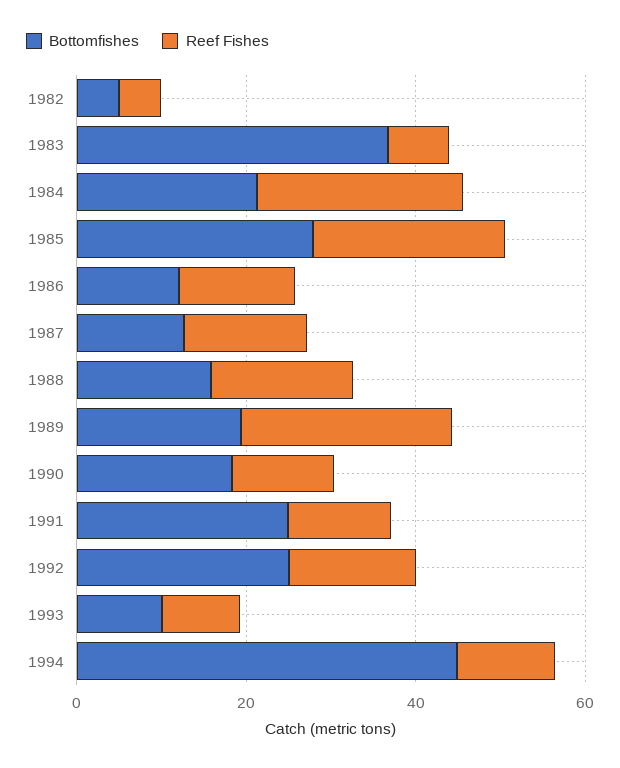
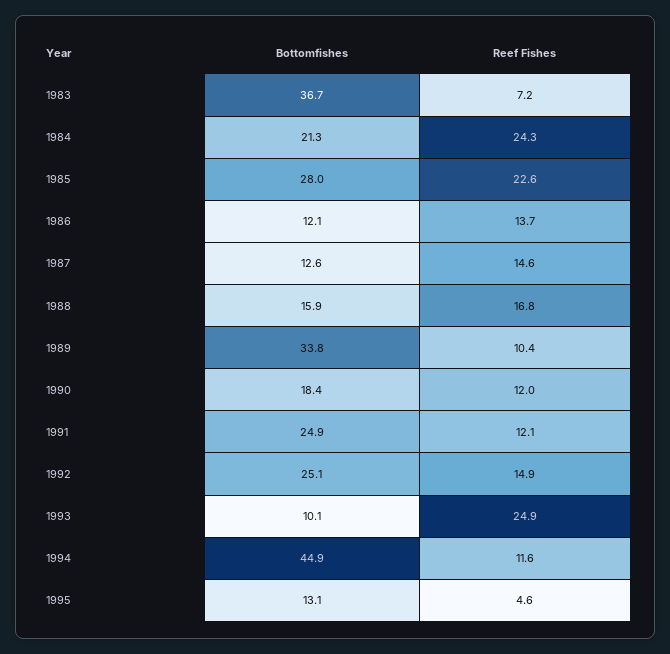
Bottomfishes, 1982: 5 -> none
Reef Fishes, 1982: 5 -> none
Bottomfishes, 1989: 20 -> 33.8
Reef Fishes, 1989: 25 -> 10.4
Reef Fishes, 1993: 10 -> 24.9
Bottomfishes, 1995: none -> 13.1
Reef Fishes, 1995: none -> 4.6

